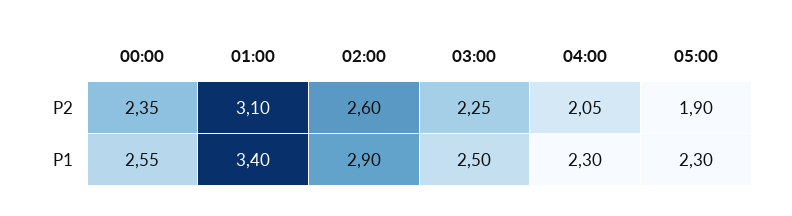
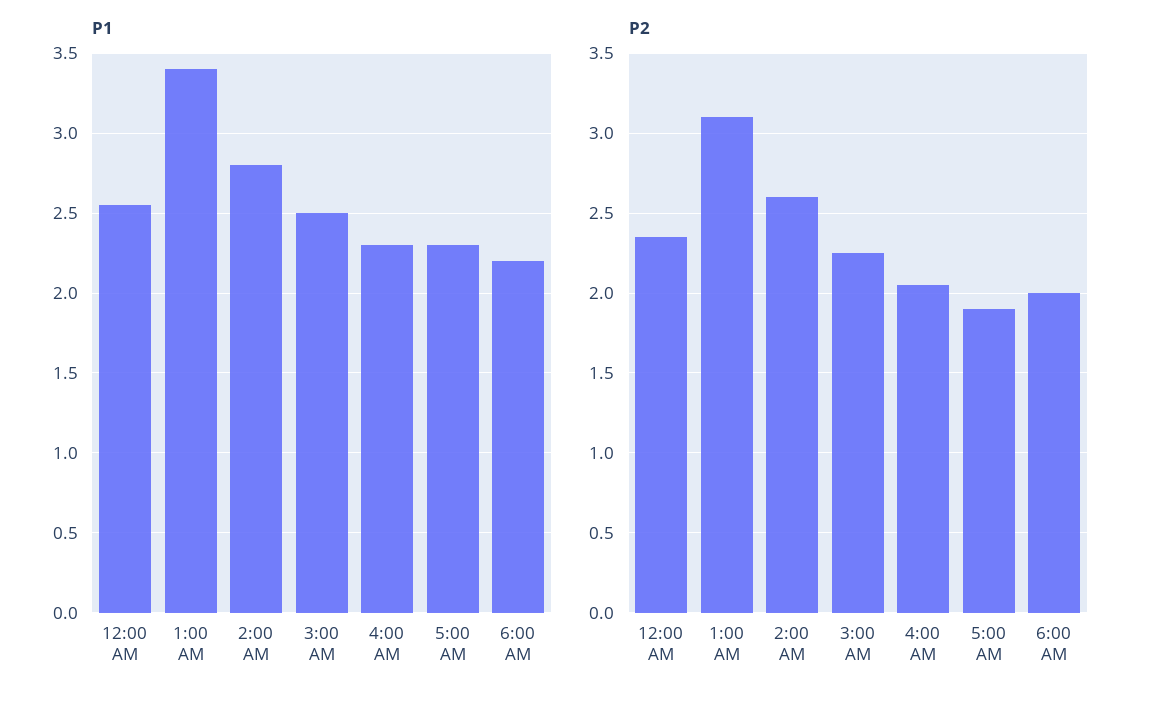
P1, 02:00: 2.9 -> 2.8
P1, 6:00 AM: none -> 2.2
P2, 6:00 AM: none -> 2

